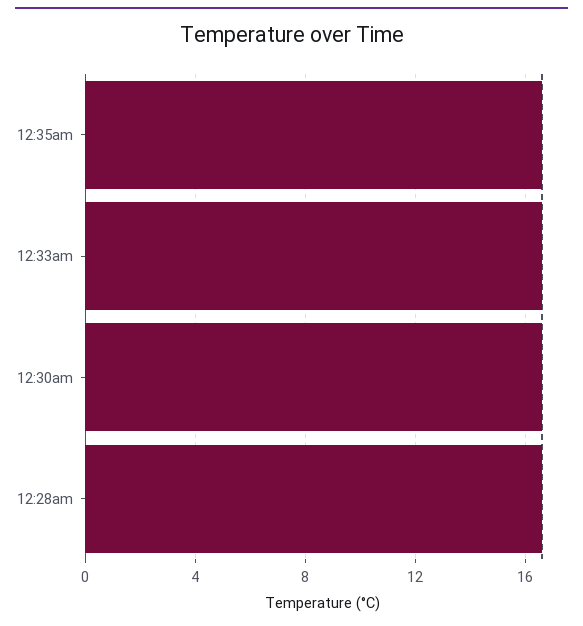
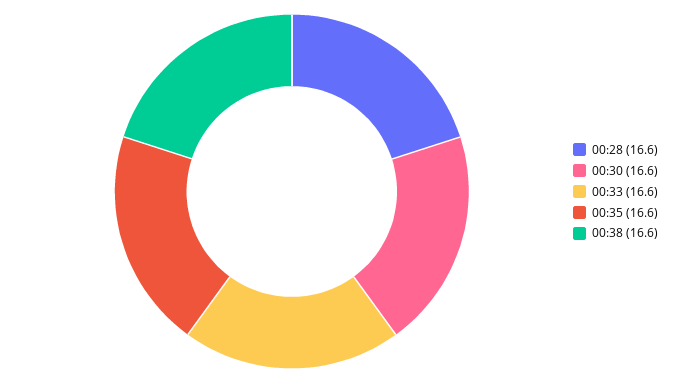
00:38: none -> 16.6

